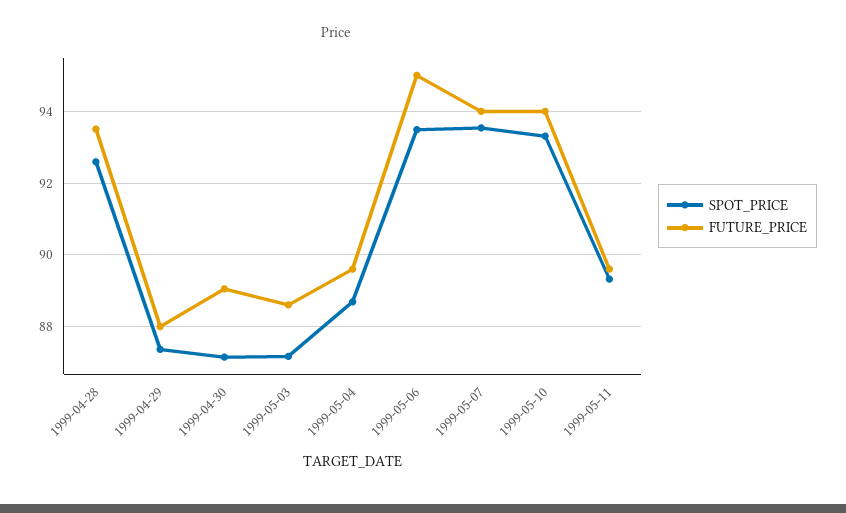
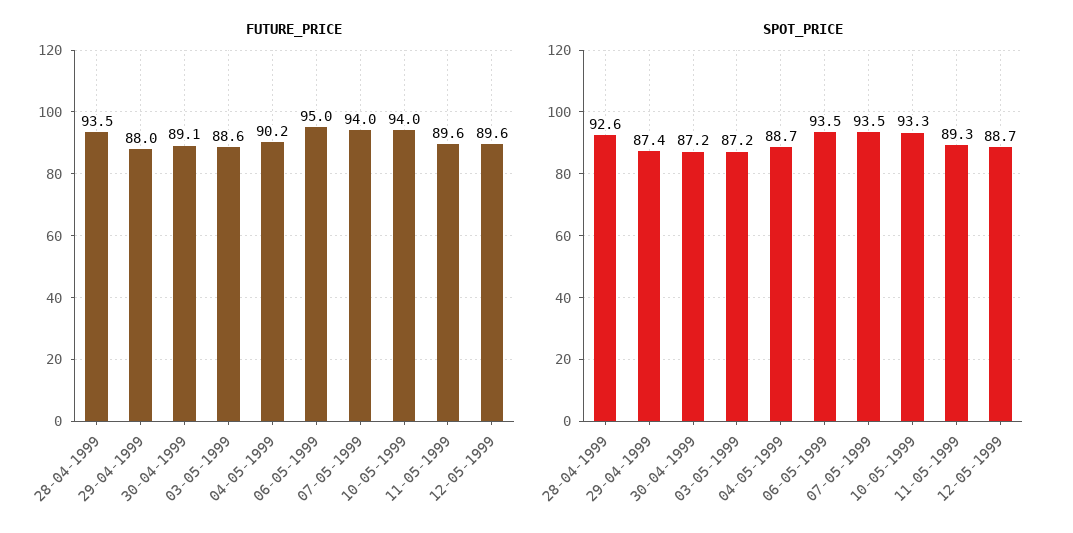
FUTURE_PRICE, 1999-05-04: 89.6 -> 90.2
FUTURE_PRICE, 12-05-1999: none -> 89.6
SPOT_PRICE, 12-05-1999: none -> 88.7

